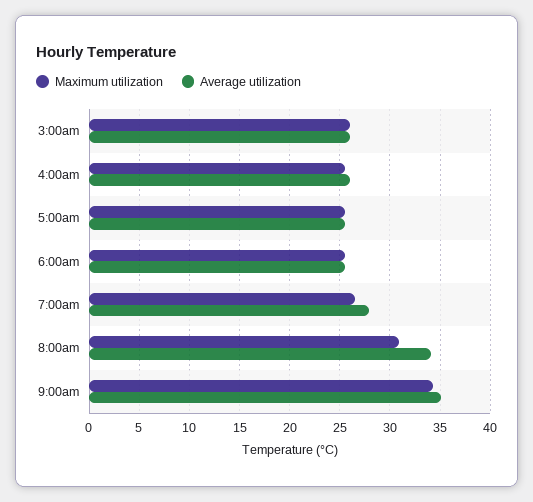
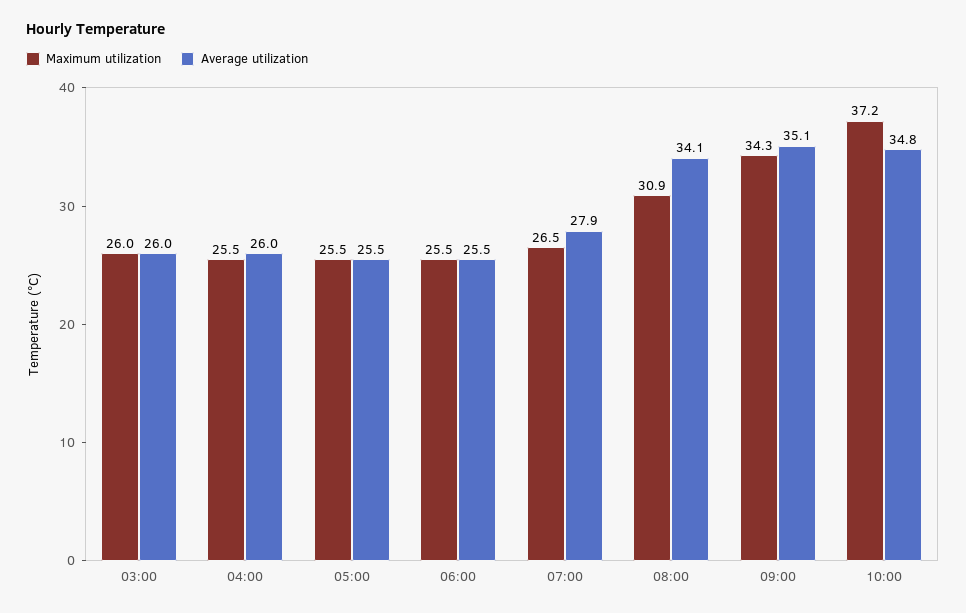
Maximum utilization, 10:00: none -> 37.2
Average utilization, 10:00: none -> 34.8

